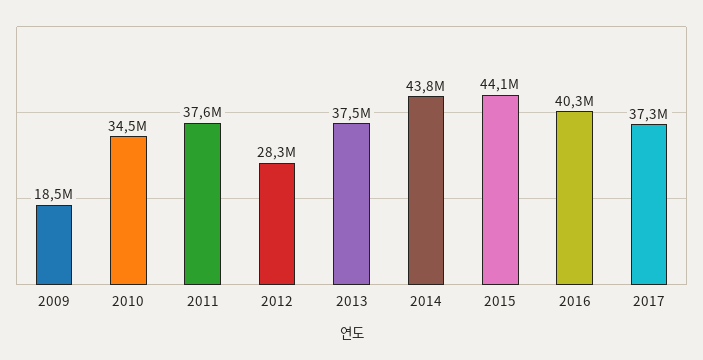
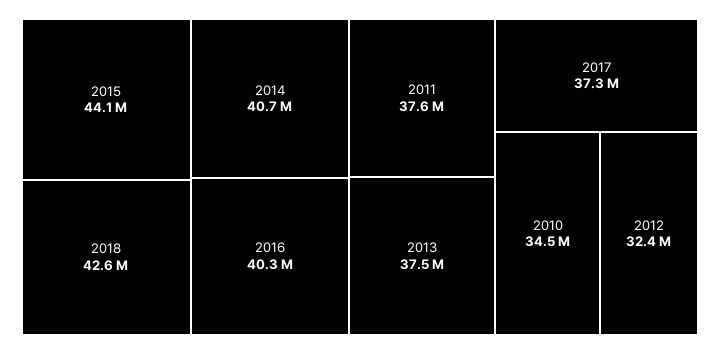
2009: 18500000 -> none
2012: 28300000 -> 32400000
2014: 43800000 -> 40700000
2018: none -> 42600000

